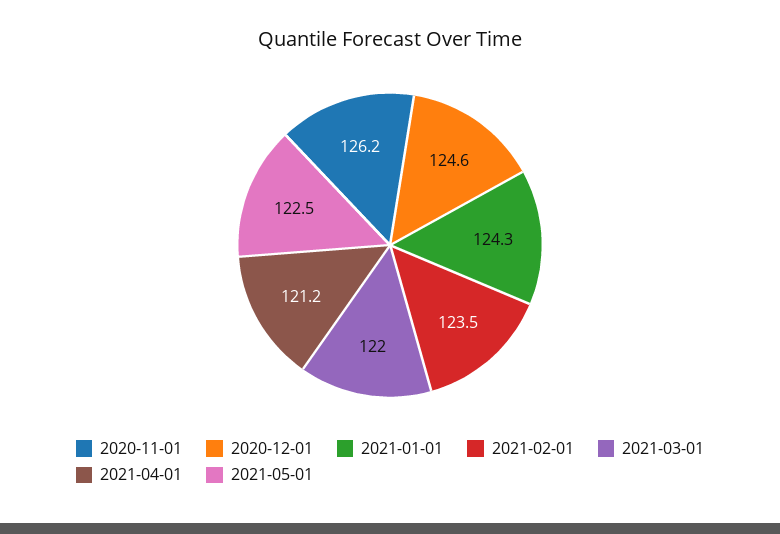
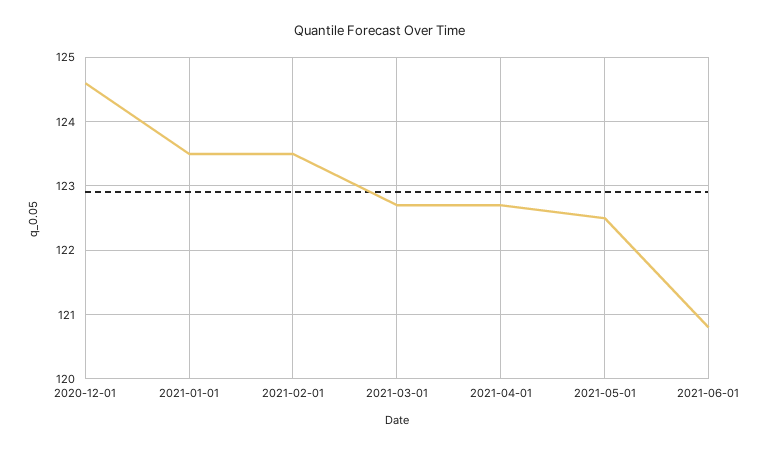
2020-11-01: 126.2 -> none
2021-01-01: 124.3 -> 123.5
2021-03-01: 122 -> 122.7
2021-04-01: 121.2 -> 122.7
2021-06-01: none -> 120.8

